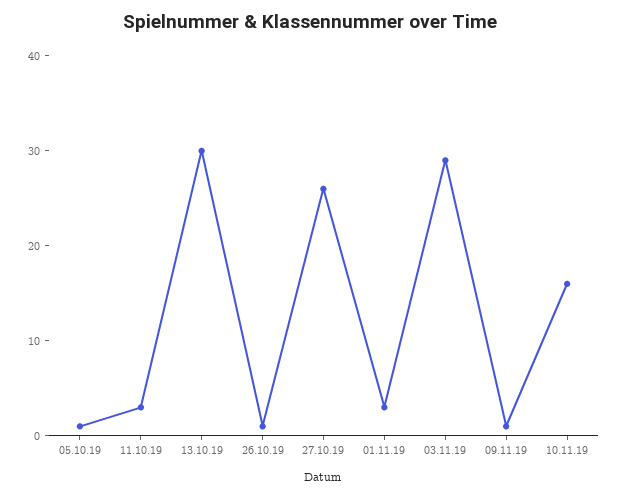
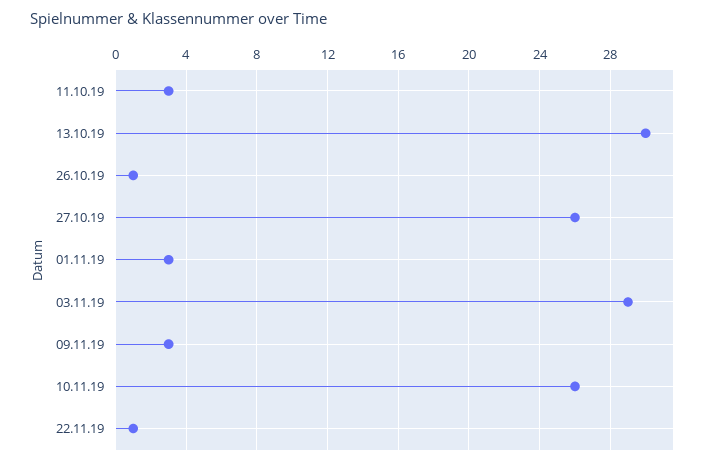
05.10.19: 1 -> none
09.11.19: 1 -> 3
10.11.19: 16 -> 26
22.11.19: none -> 1

